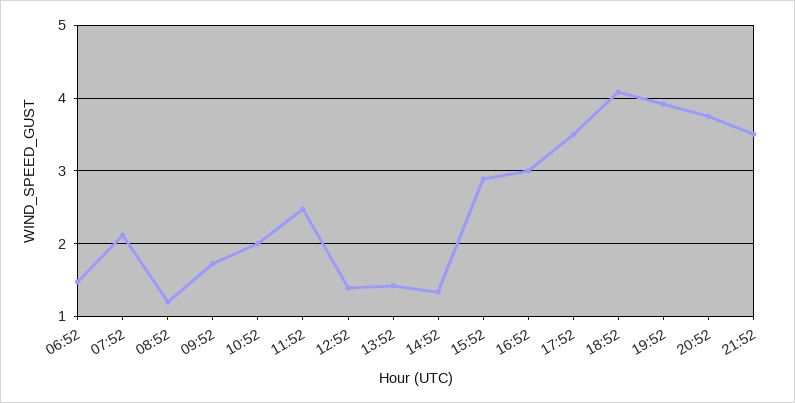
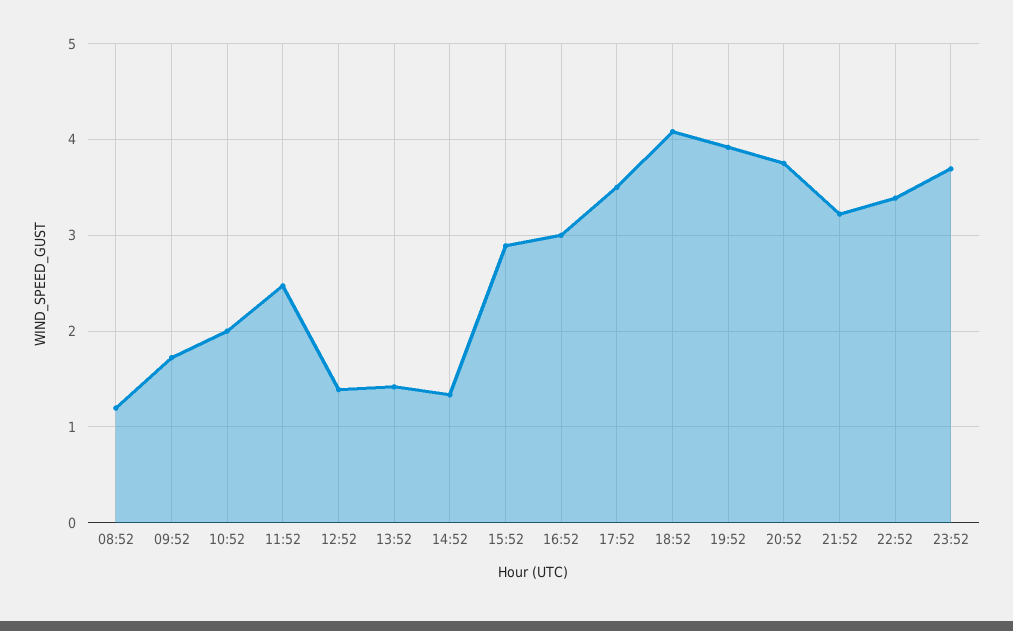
06:52: 1.5 -> none
07:52: 2.1 -> none
21:52: 3.5 -> 3.2
22:52: none -> 3.4
23:52: none -> 3.7

